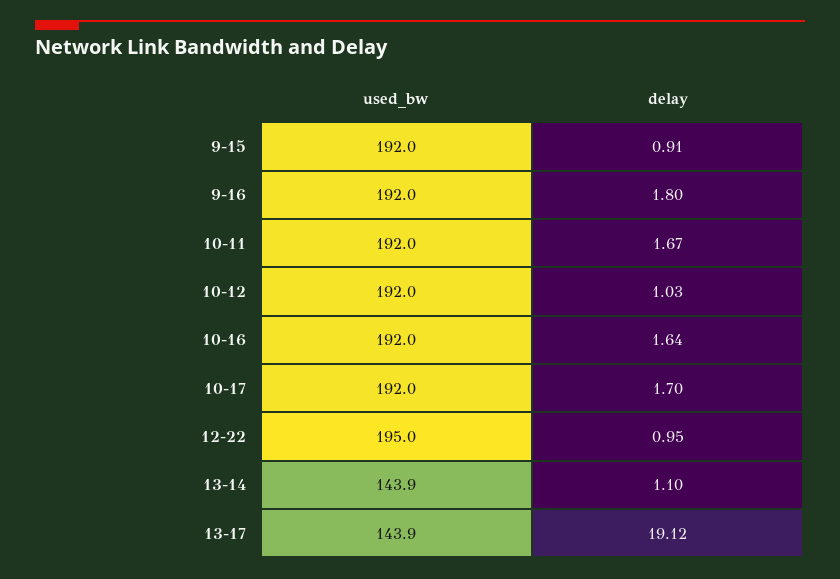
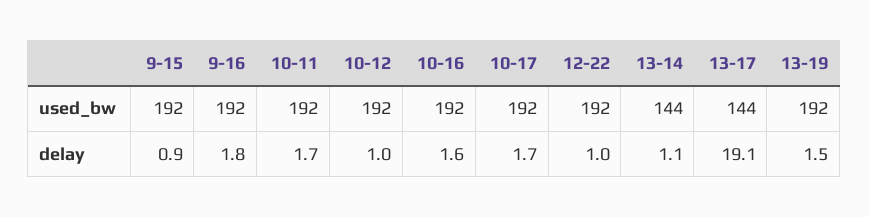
used_bw, 12-22: 195 -> 192
used_bw, 13-19: none -> 192
delay, 13-19: none -> 1.5

